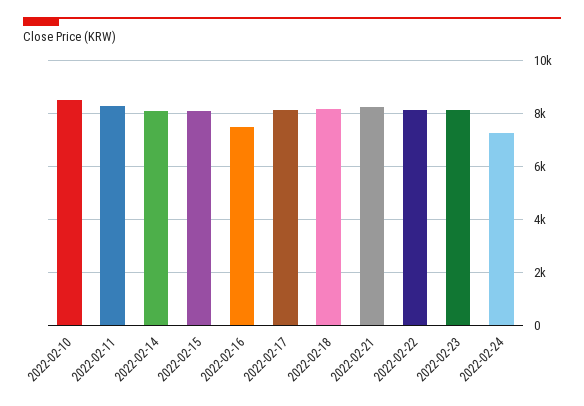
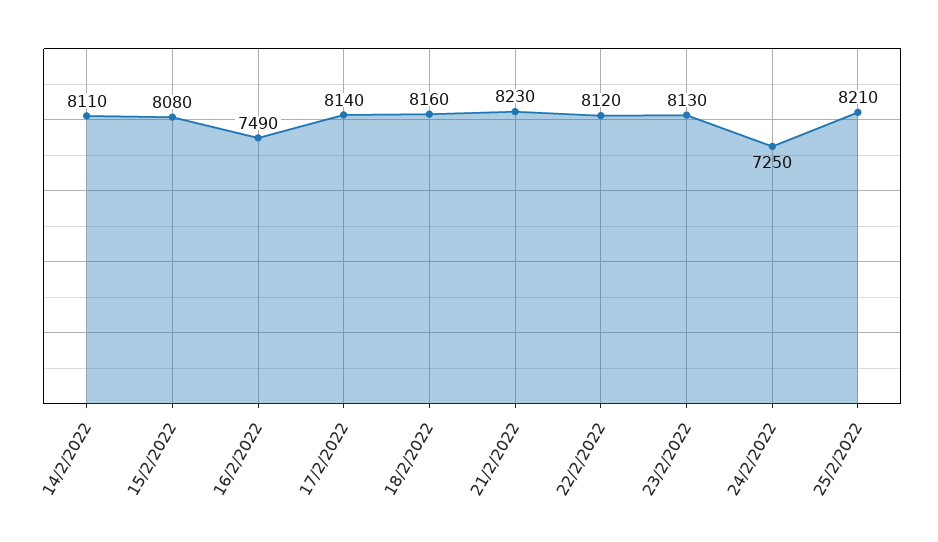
2022-02-10: 8500 -> none
2022-02-11: 8250 -> none
25/2/2022: none -> 8210

